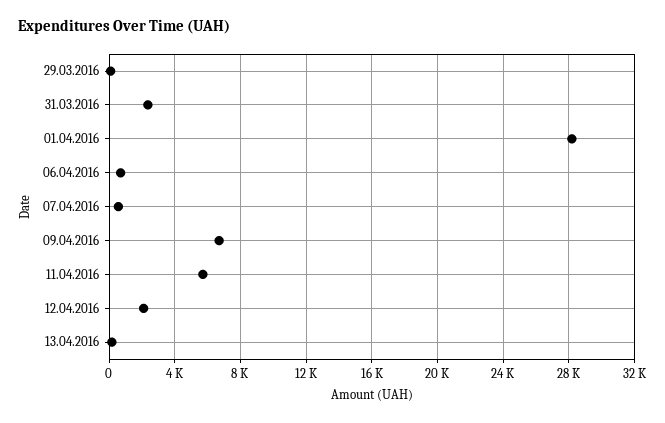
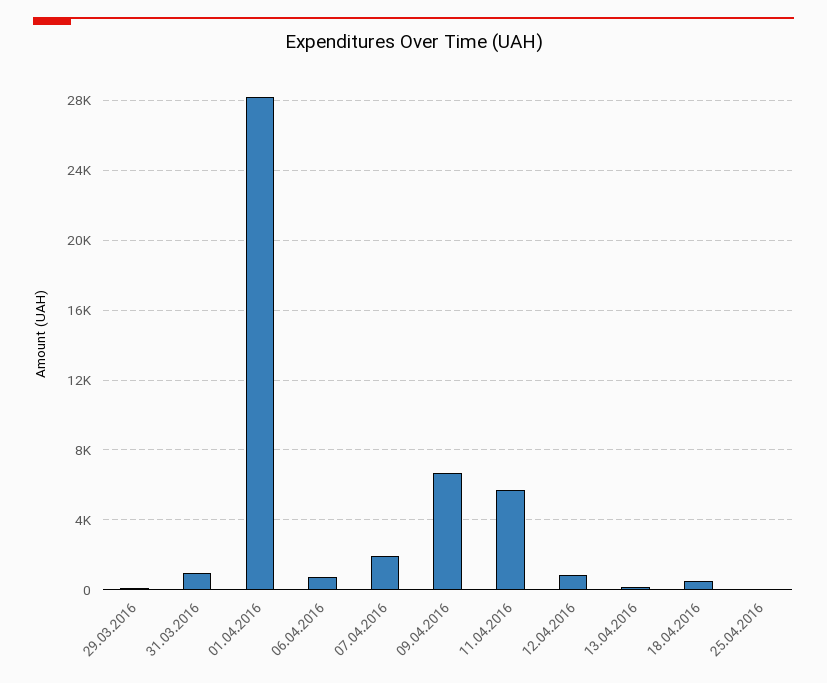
31.03.2016: 2500 -> 1000
07.04.2016: 500 -> 2000
12.04.2016: 2000 -> 1000
18.04.2016: none -> 500
25.04.2016: none -> 0

